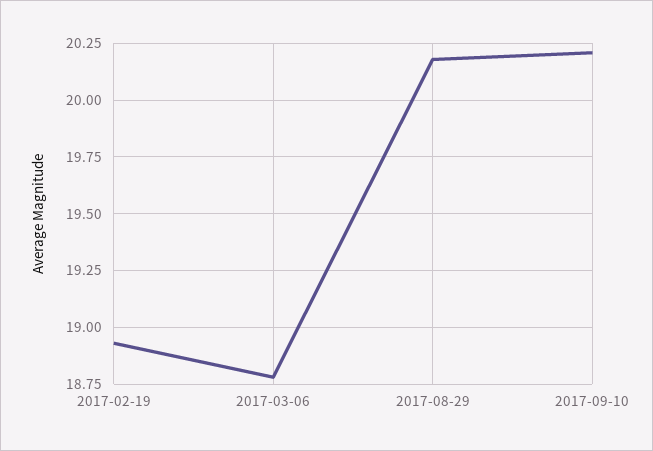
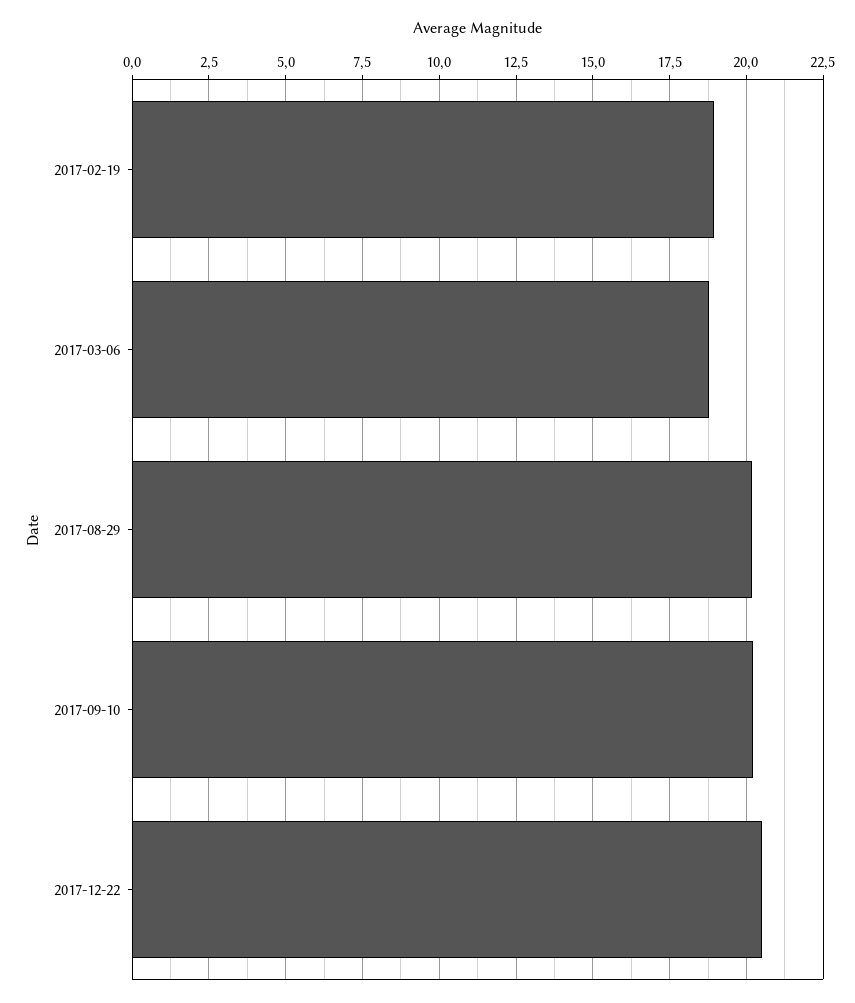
2017-12-22: none -> 20.5

